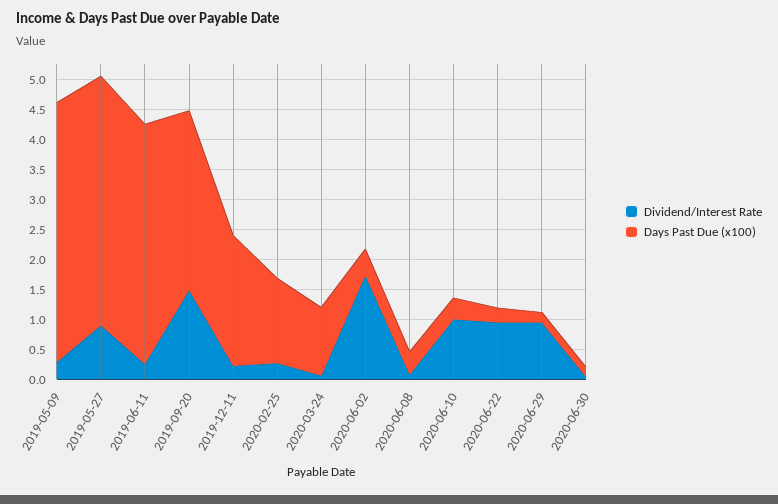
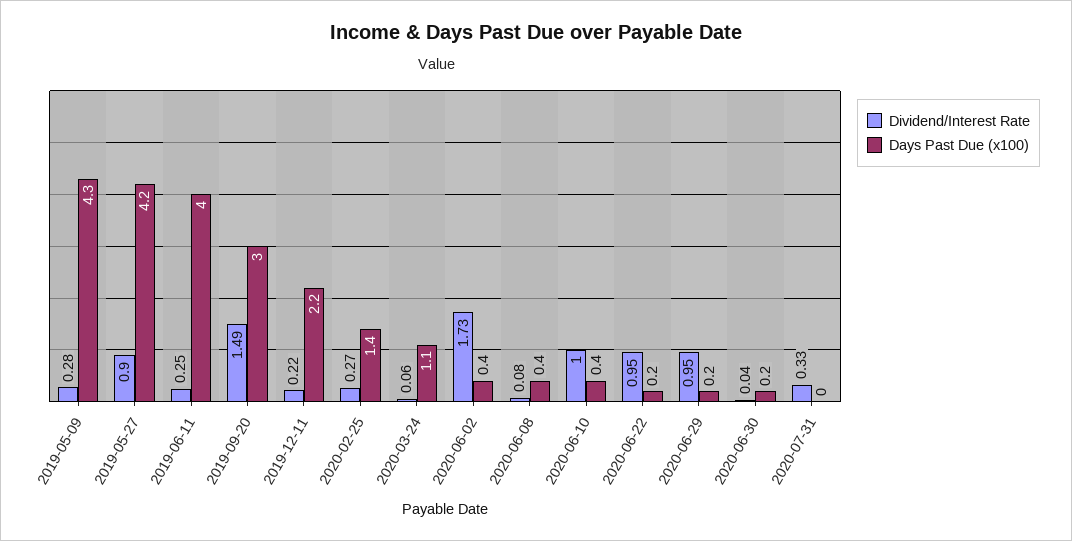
Dividend/Interest Rate, 2020-07-31: none -> 0.33
Days Past Due (x100), 2020-07-31: none -> 0

